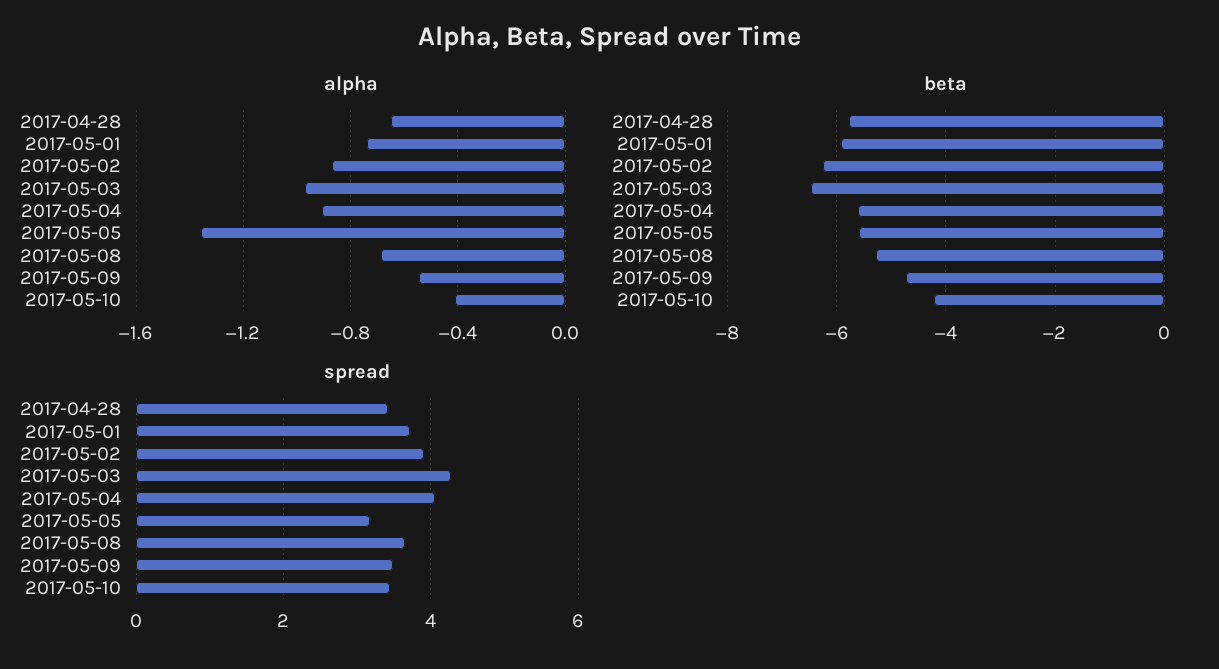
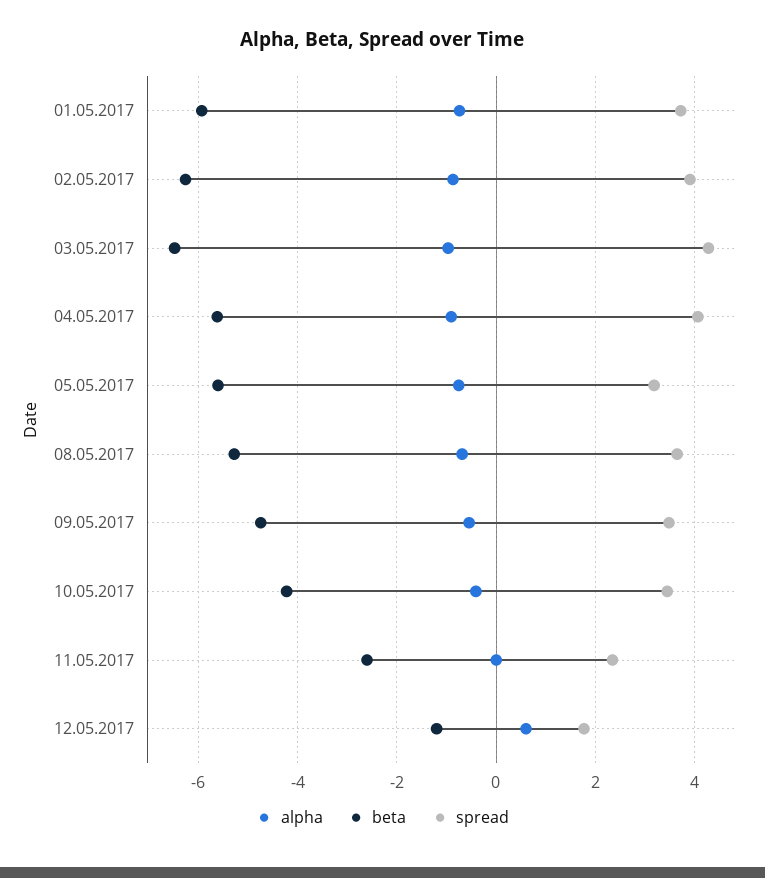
alpha, 2017-04-28: -0.65 -> none
alpha, 2017-05-05: -1.35 -> -0.8
beta, 2017-04-28: -5.8 -> none
spread, 2017-04-28: 3.4 -> none
alpha, 11.05.2017: none -> 0
beta, 11.05.2017: none -> -2.6
spread, 11.05.2017: none -> 2.4
alpha, 12.05.2017: none -> 0.6
beta, 12.05.2017: none -> -1.2
spread, 12.05.2017: none -> 1.8

